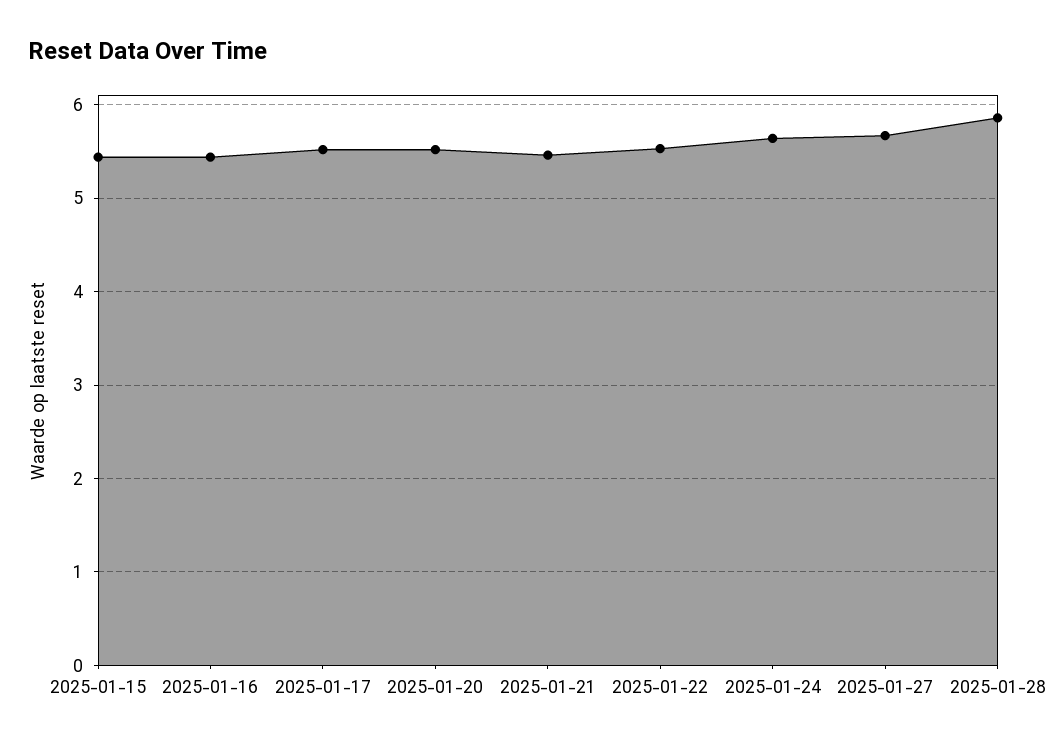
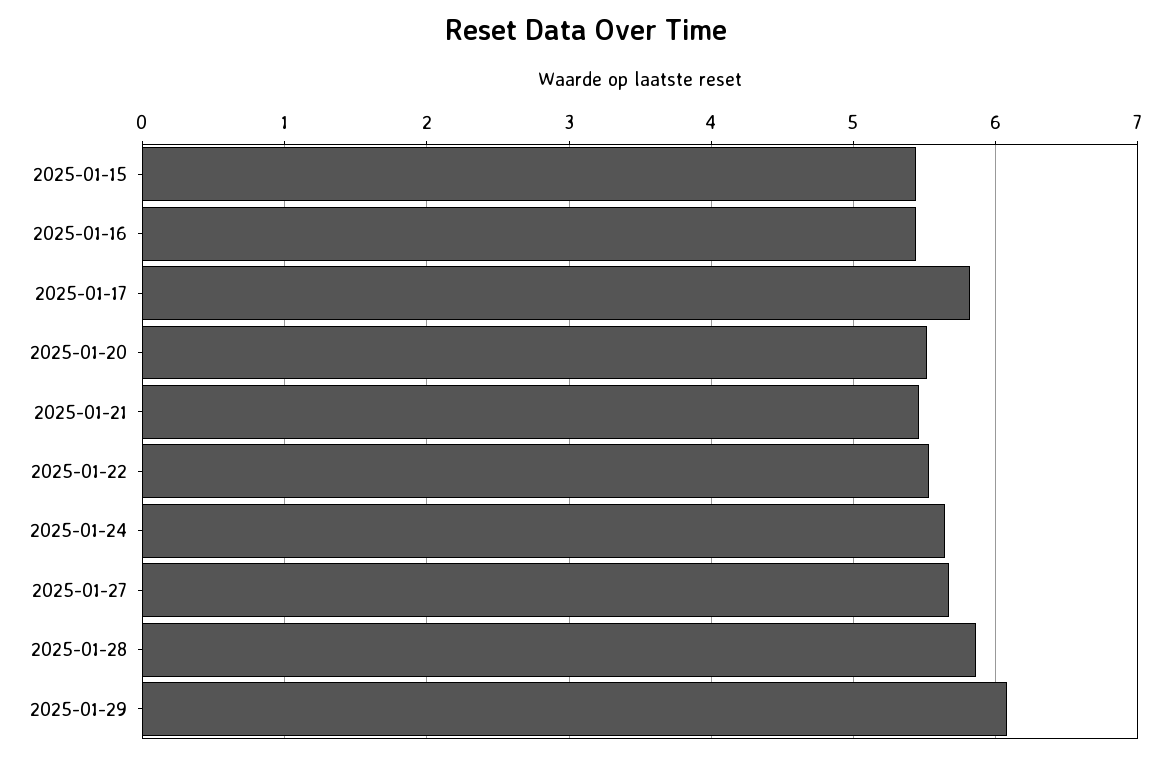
2025-01-17: 5.5 -> 5.8
2025-01-29: none -> 6.1

